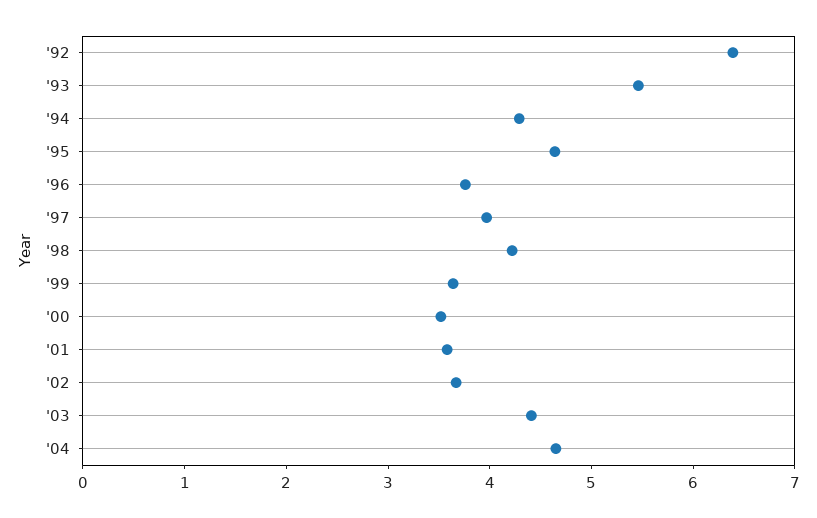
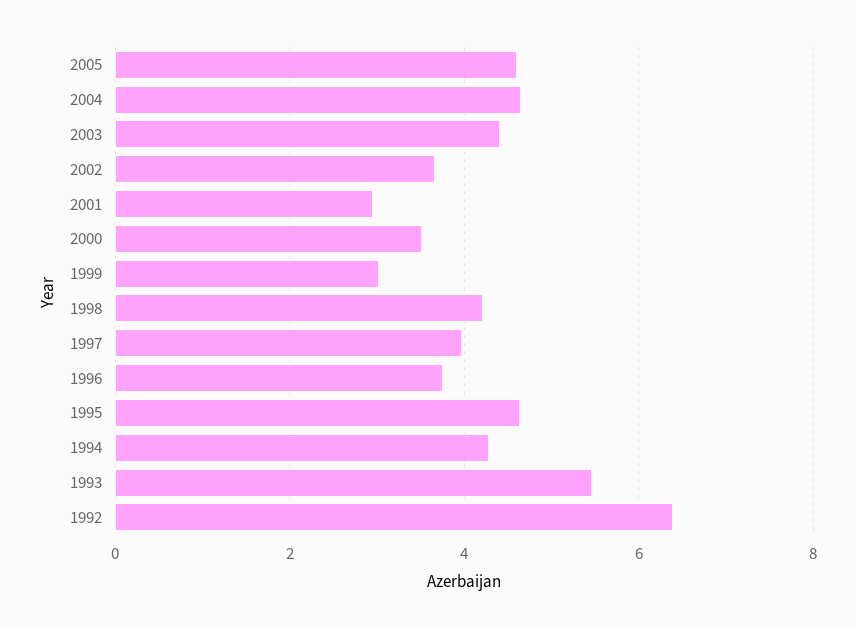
'99: 3.6 -> 3
'01: 3.6 -> 3
2005: none -> 4.6

